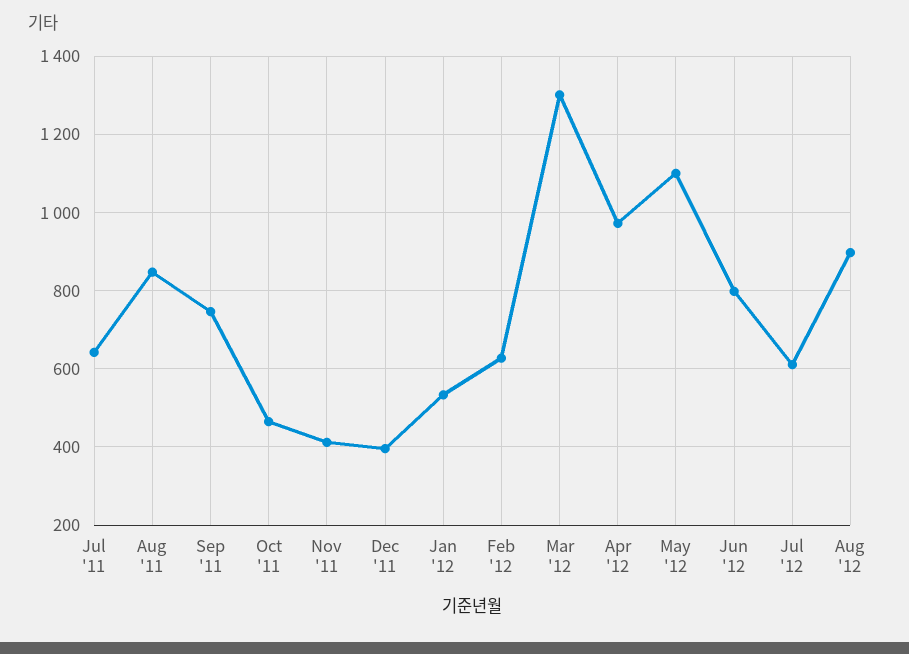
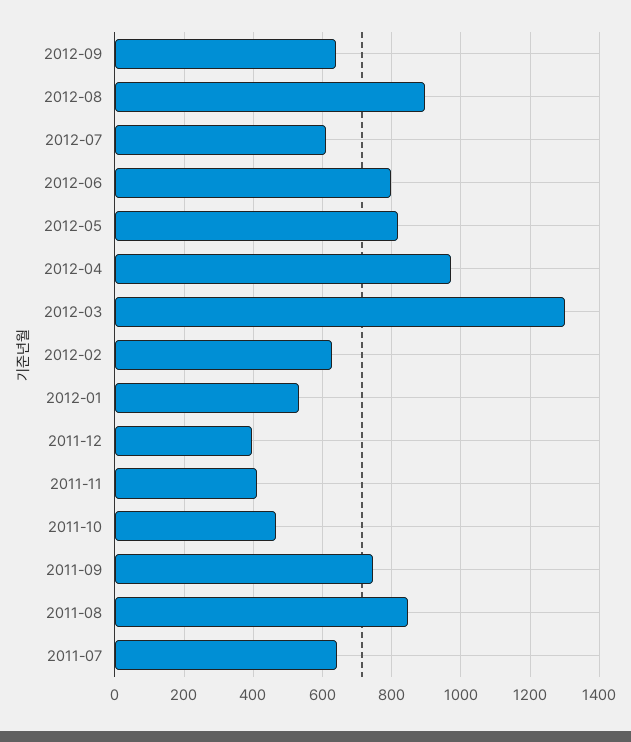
May '12: 1100 -> 820
2012-09: none -> 640

